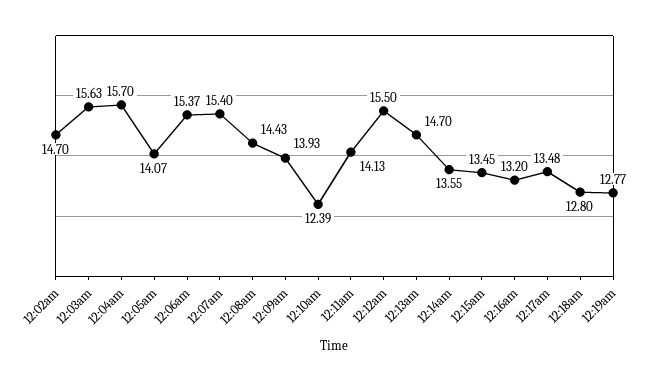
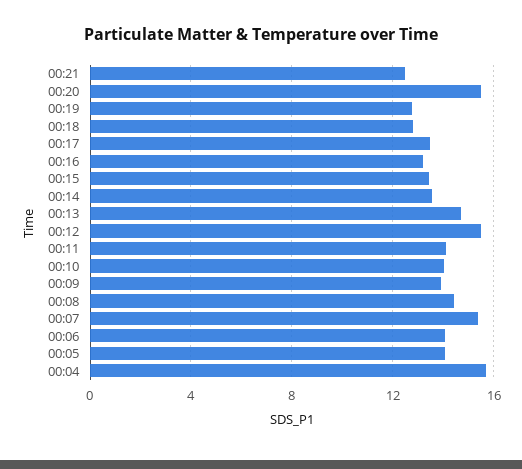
12:02am: 14.7 -> none
12:03am: 15.63 -> none
12:06am: 15.37 -> 14
12:10am: 12.39 -> 14
00:21: none -> 12.5
00:20: none -> 15.5

